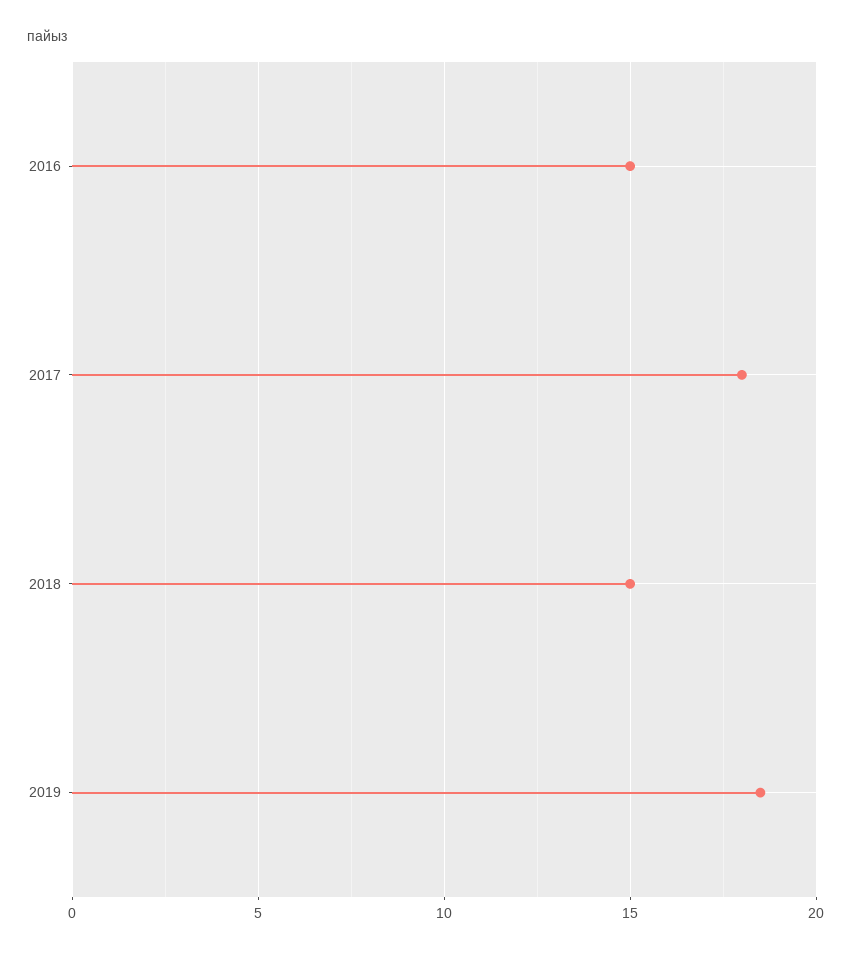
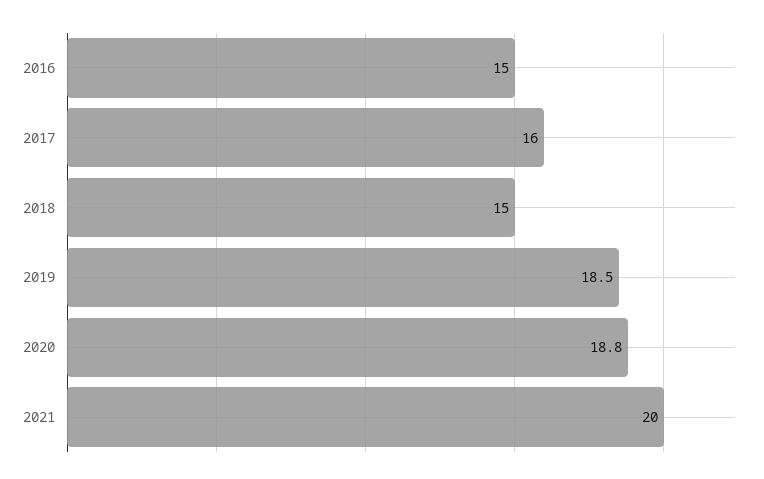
2017: 18 -> 16
2020: none -> 18.8
2021: none -> 20

